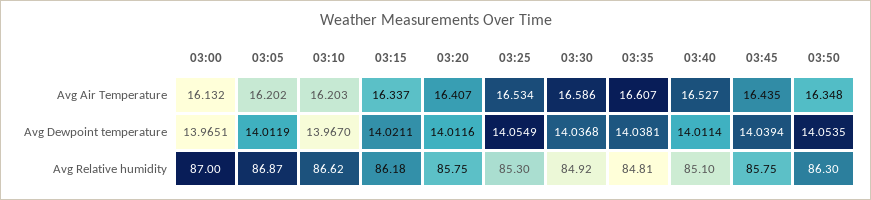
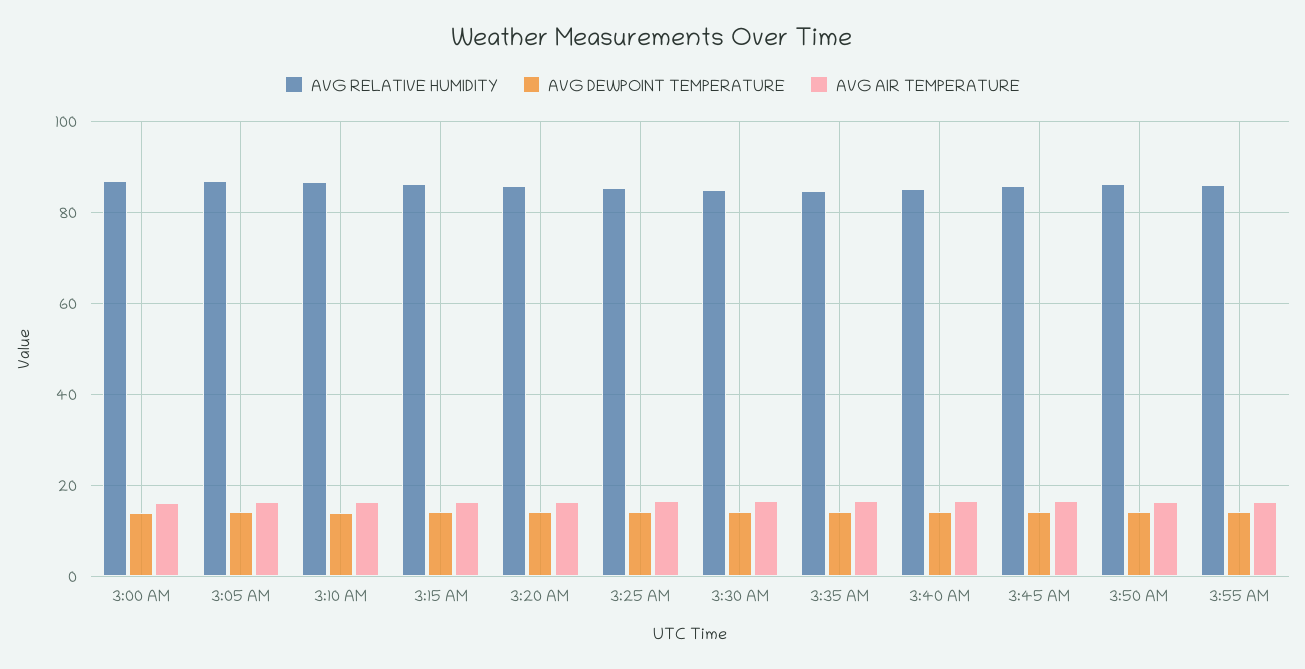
Avg Relative humidity, 3:55 AM: none -> 86
Avg Dewpoint temperature, 3:55 AM: none -> 14
Avg Air Temperature, 3:55 AM: none -> 16

